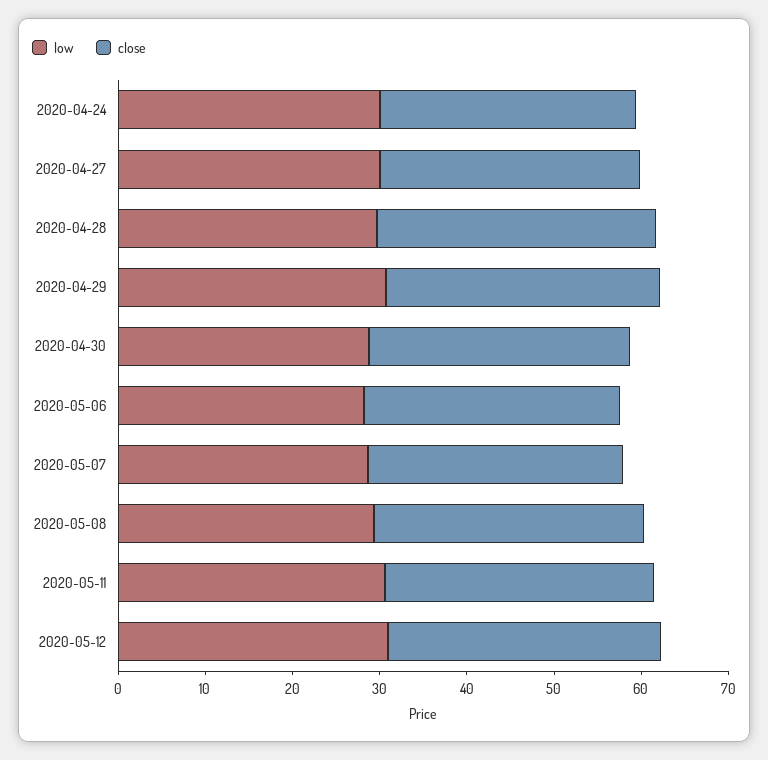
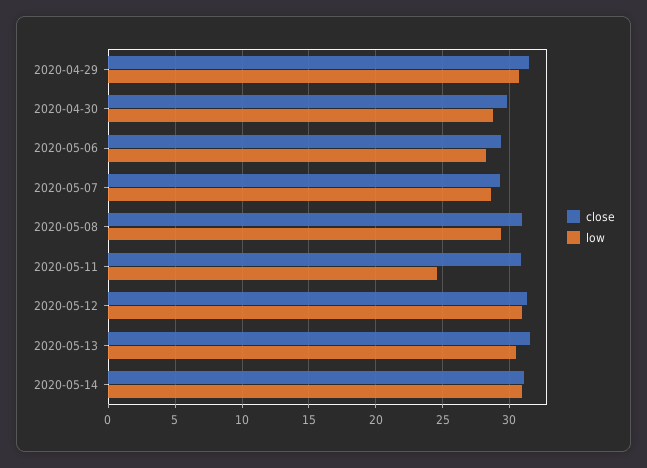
low, 2020-04-24: 30 -> none
close, 2020-04-24: 30 -> none
low, 2020-04-27: 30 -> none
close, 2020-04-27: 30 -> none
low, 2020-04-28: 30 -> none
close, 2020-04-28: 32 -> none
low, 2020-05-11: 30 -> 24.5
close, 2020-05-13: none -> 31.5
low, 2020-05-13: none -> 30.5
close, 2020-05-14: none -> 31
low, 2020-05-14: none -> 31

